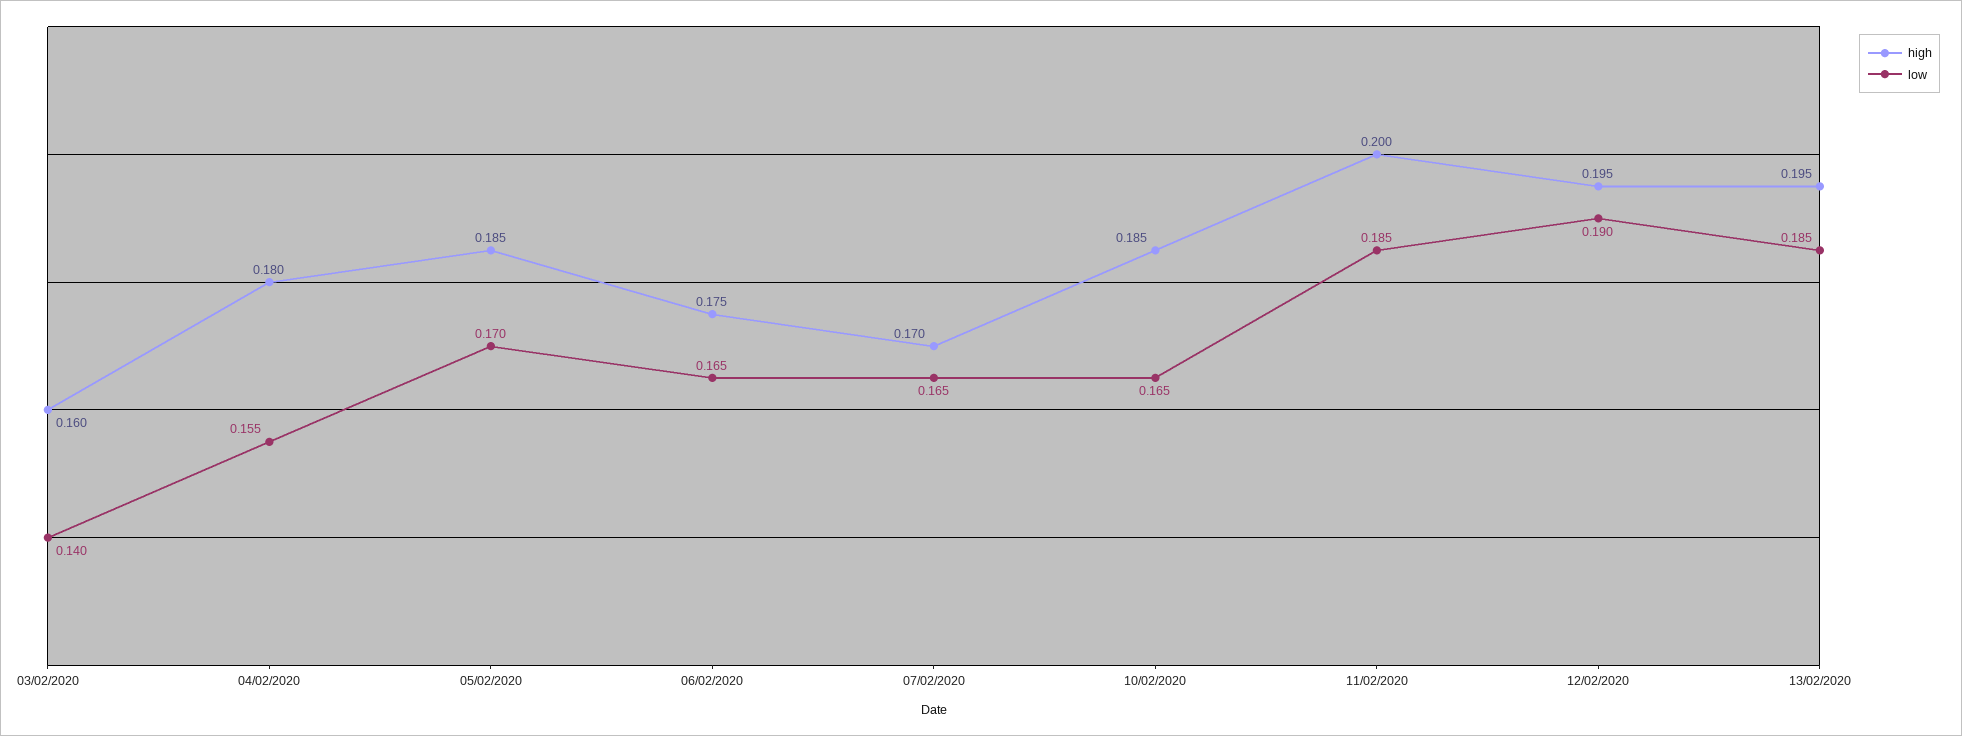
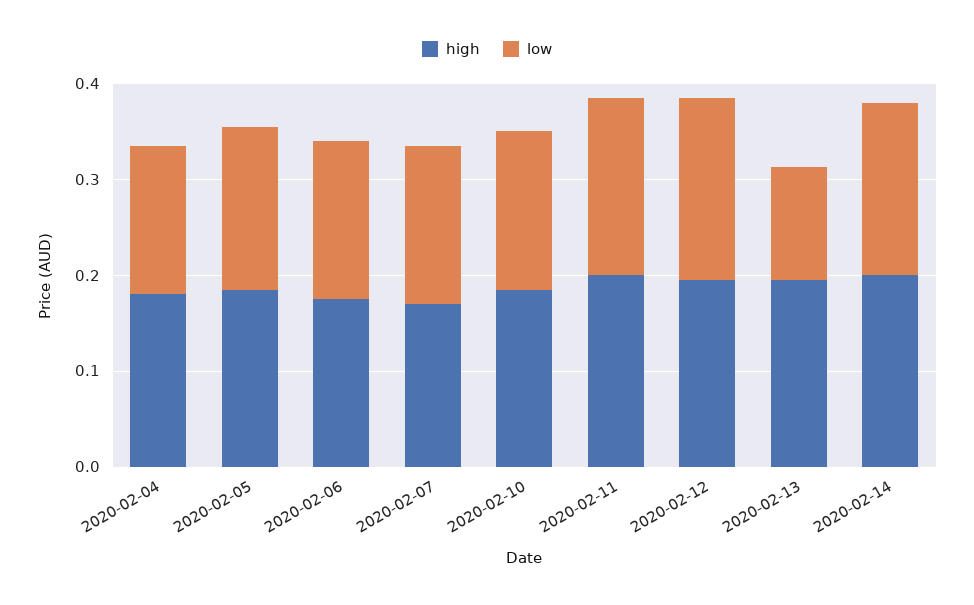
high, 03/02/2020: 0.16 -> none
low, 03/02/2020: 0.14 -> none
low, 13/02/2020: 0.185 -> 0.12
high, 2020-02-14: none -> 0.2
low, 2020-02-14: none -> 0.18

